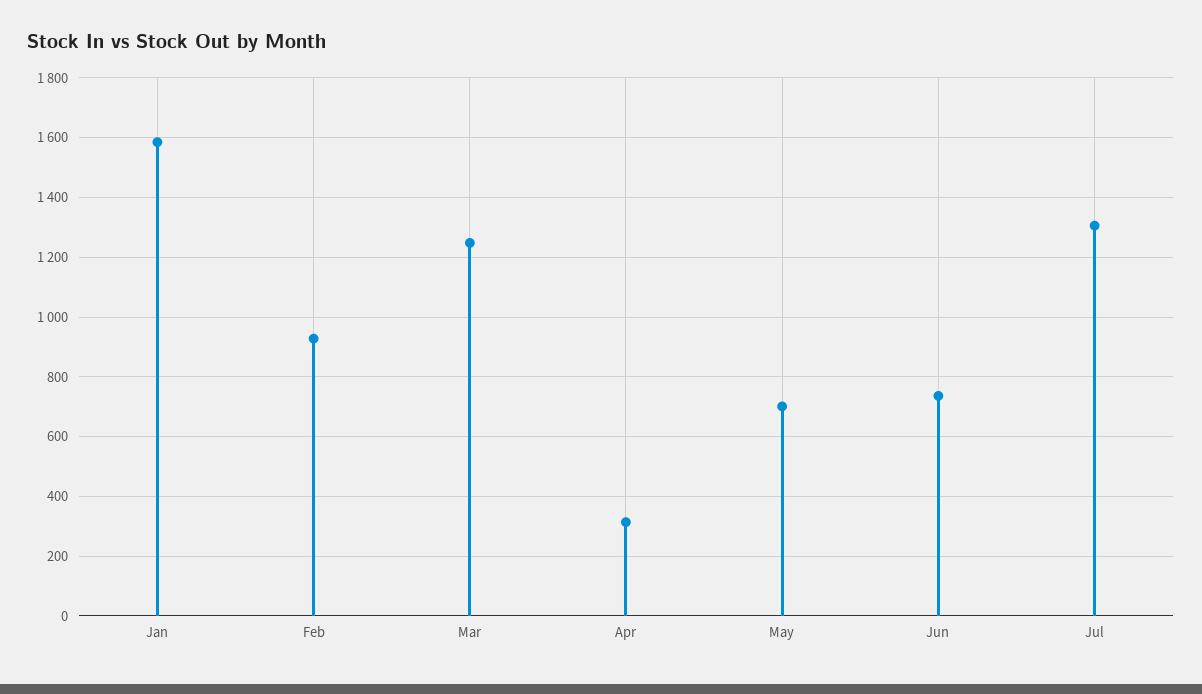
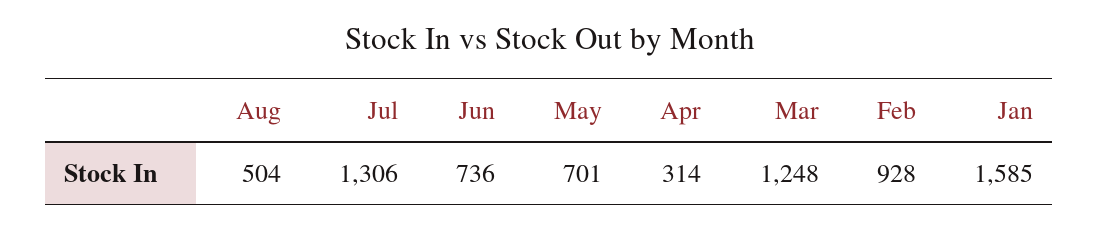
Aug: none -> 504

